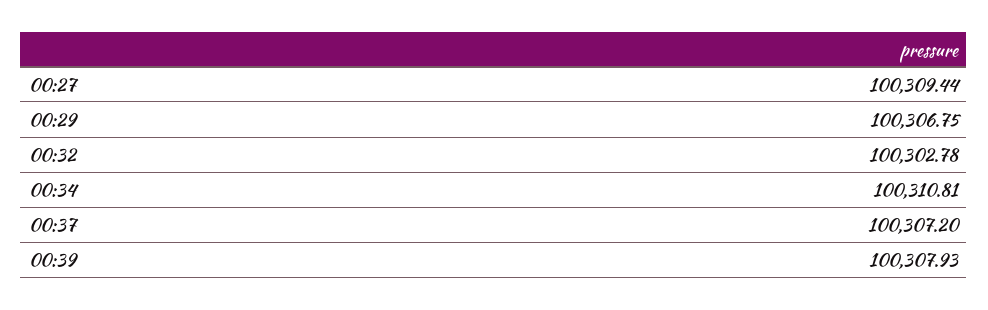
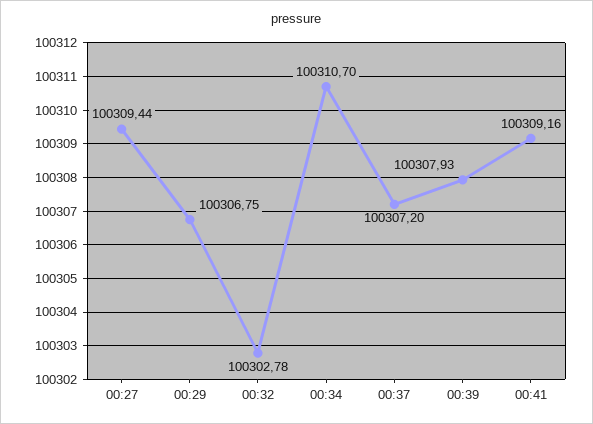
00:34: 100310.81 -> 100310.7
00:41: none -> 100309.16

